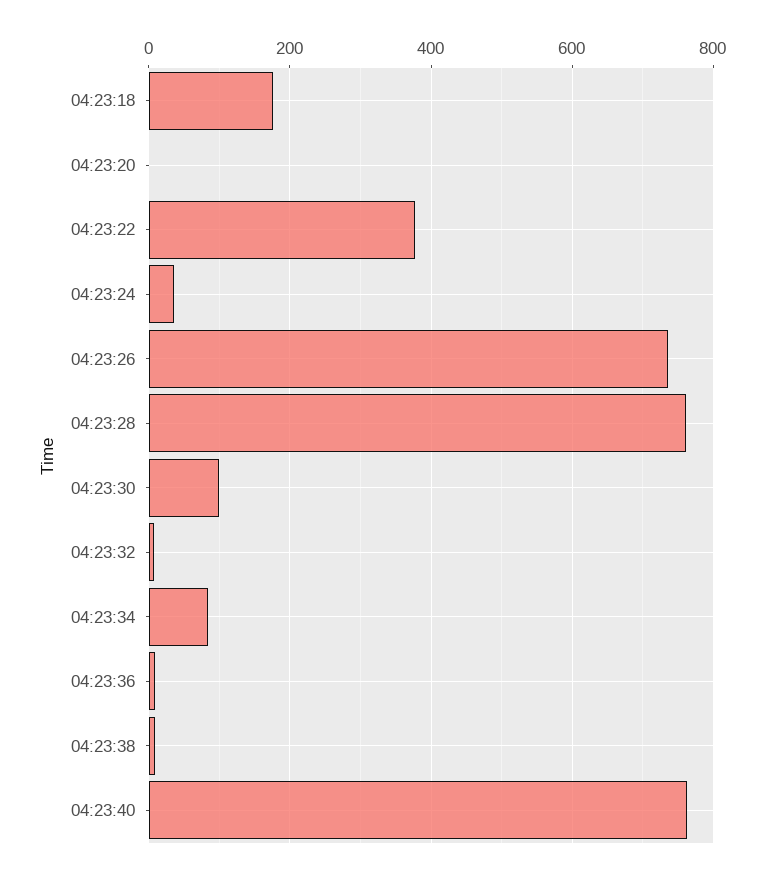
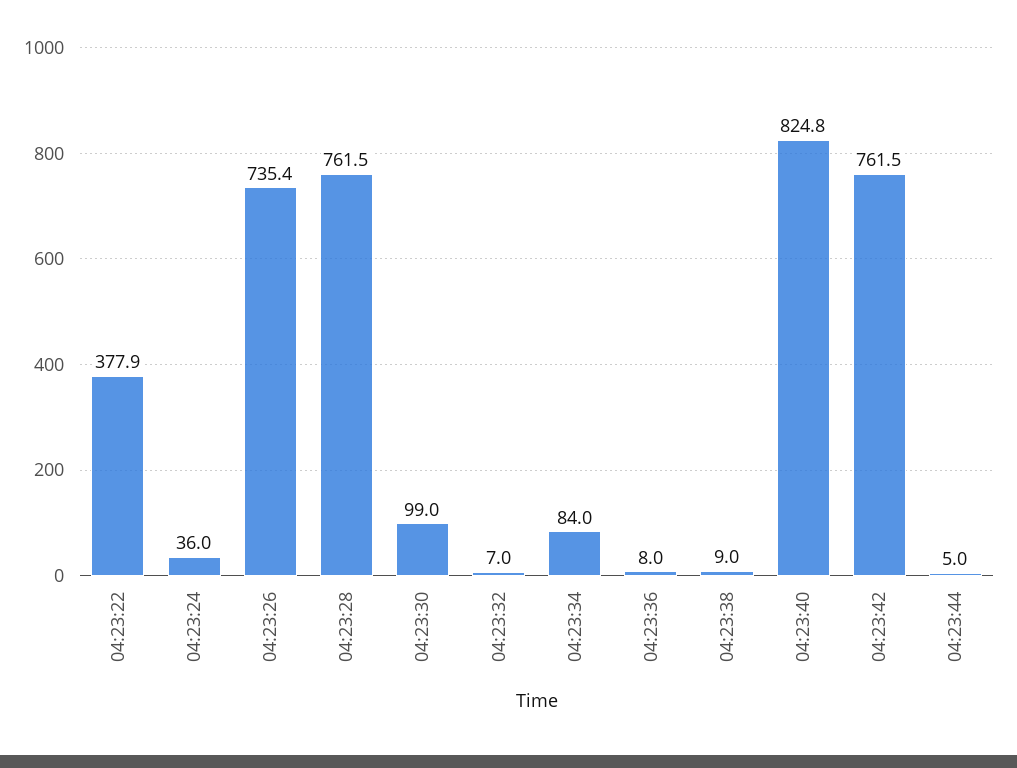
04:23:18: 180 -> none
04:23:20: 0 -> none
04:23:40: 760 -> 824.8
04:23:42: none -> 761.5
04:23:44: none -> 5

